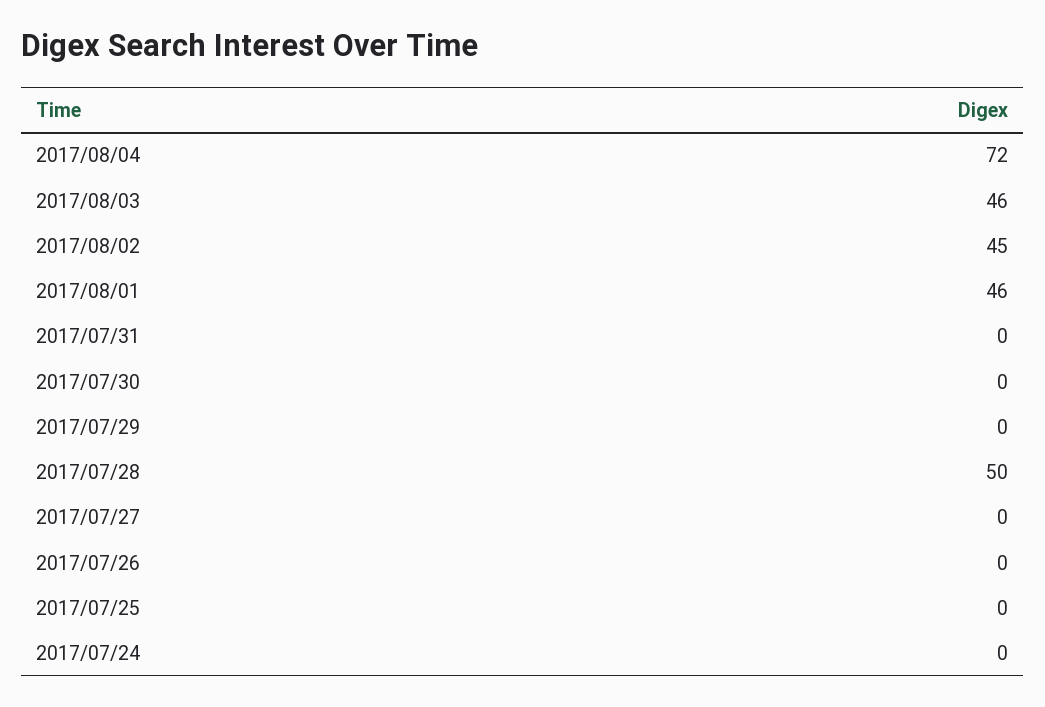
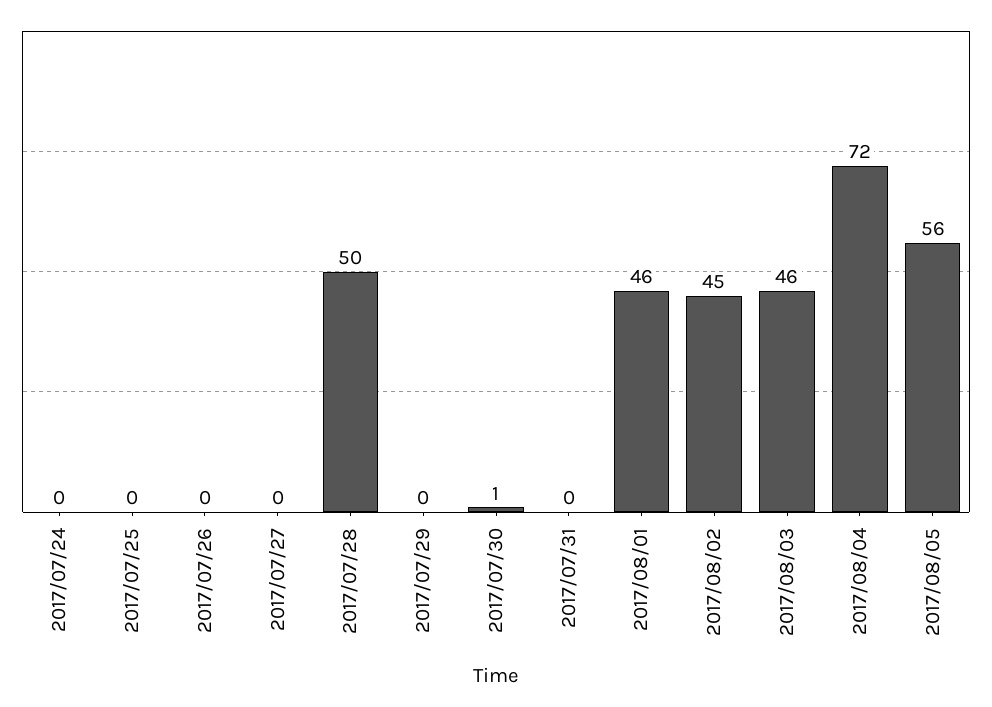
2017/07/30: 0 -> 1
2017/08/05: none -> 56

